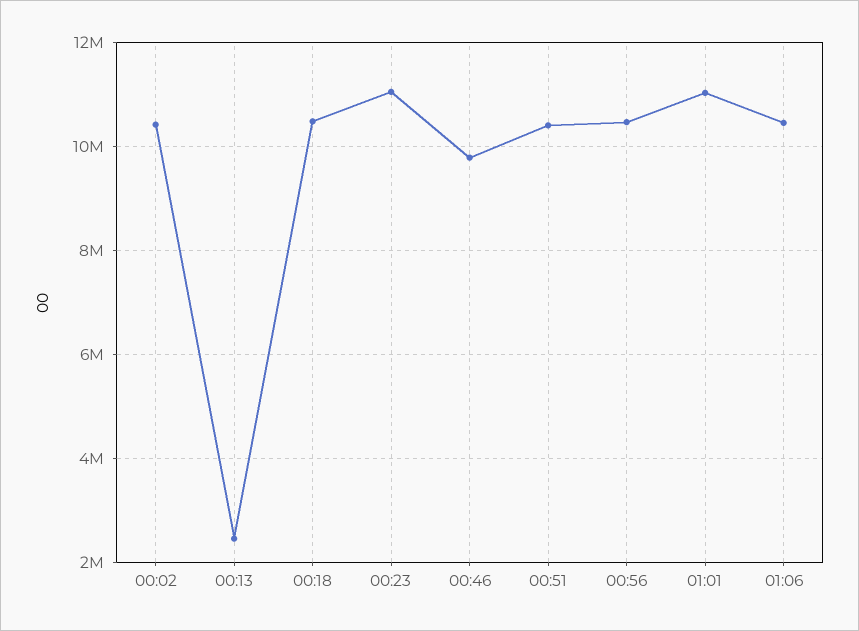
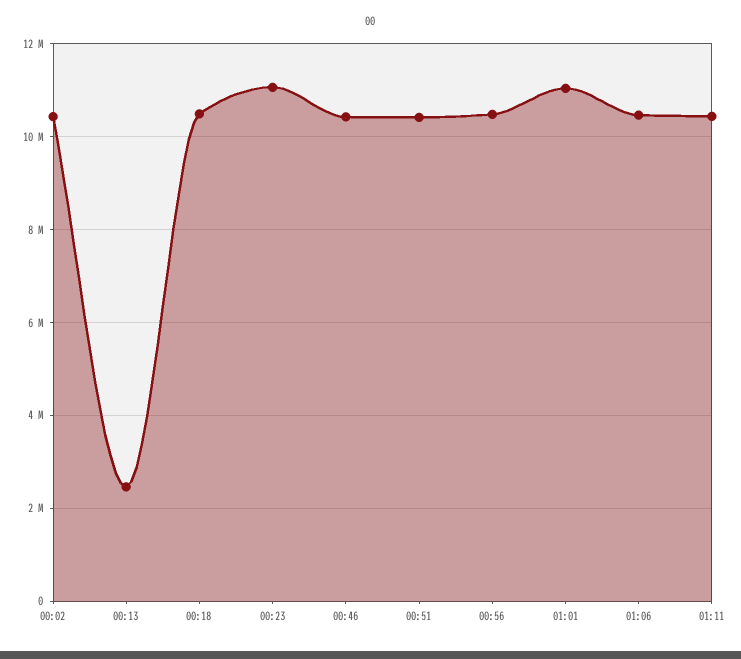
00:46: 9800000 -> 10400000
01:11: none -> 10400000

